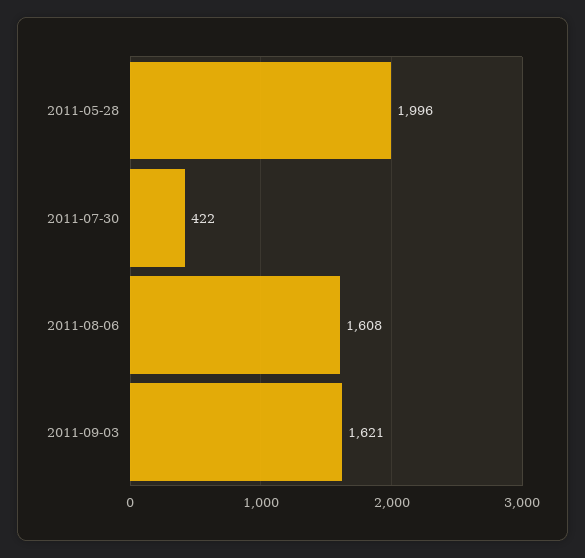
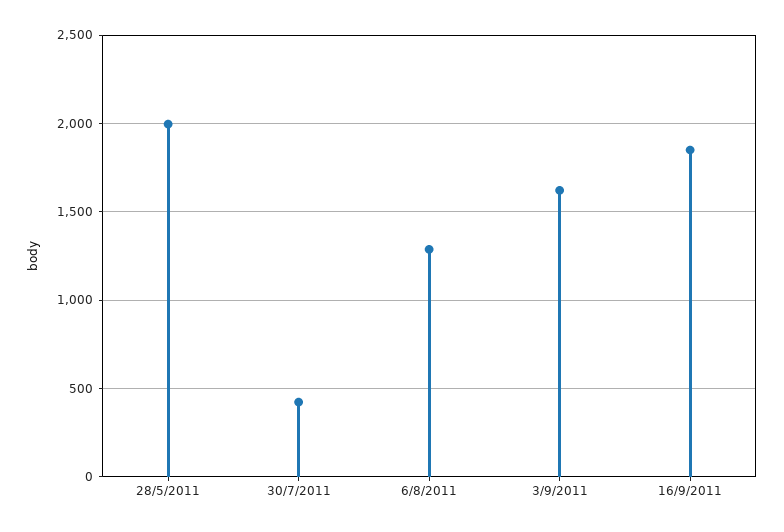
2011-08-06: 1608 -> 1300
16/9/2011: none -> 1850

